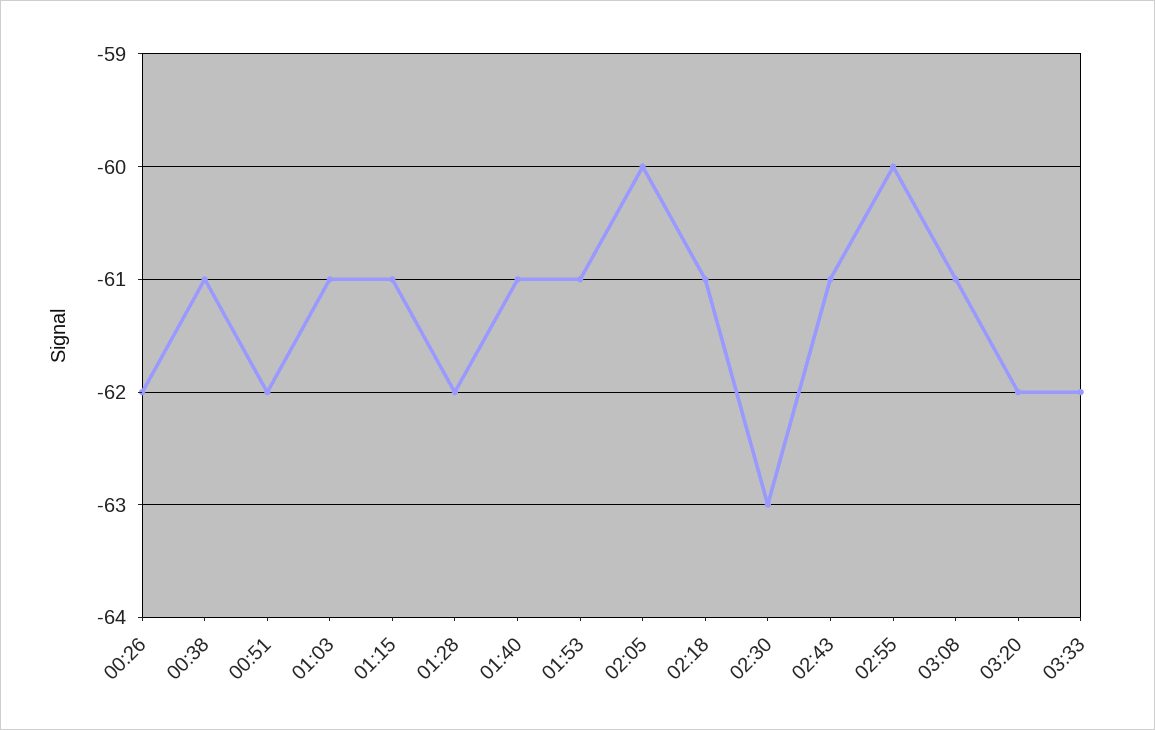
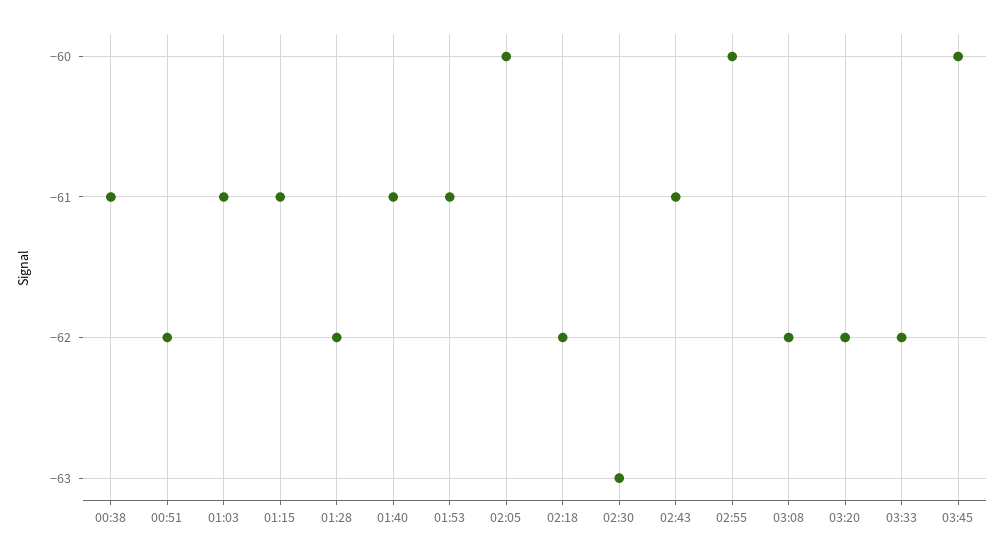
00:26: -62 -> none
02:18: -61 -> -62
03:08: -61 -> -62
03:45: none -> -60

